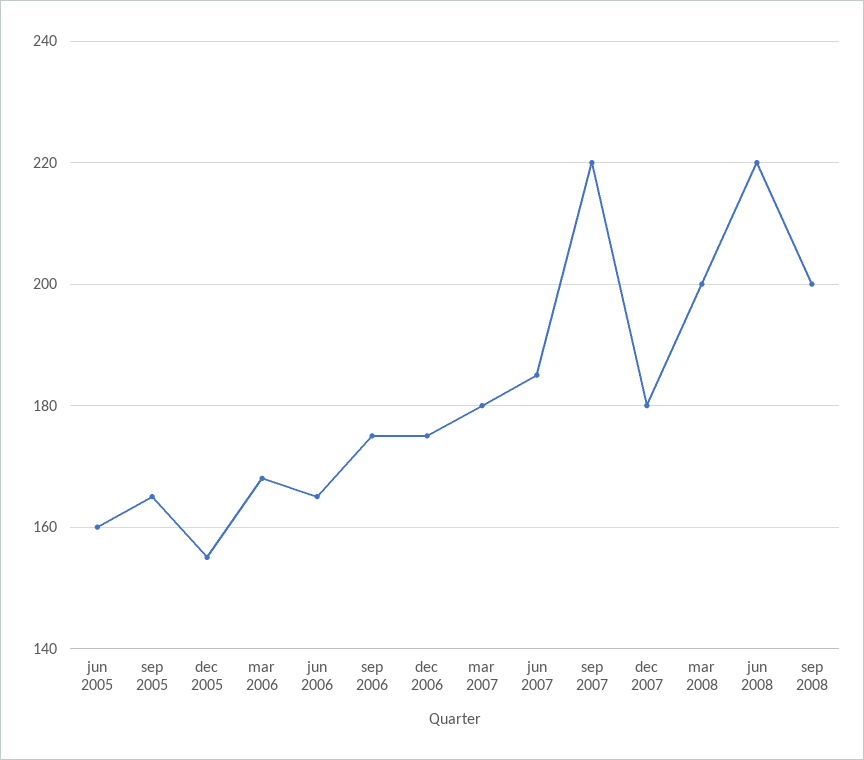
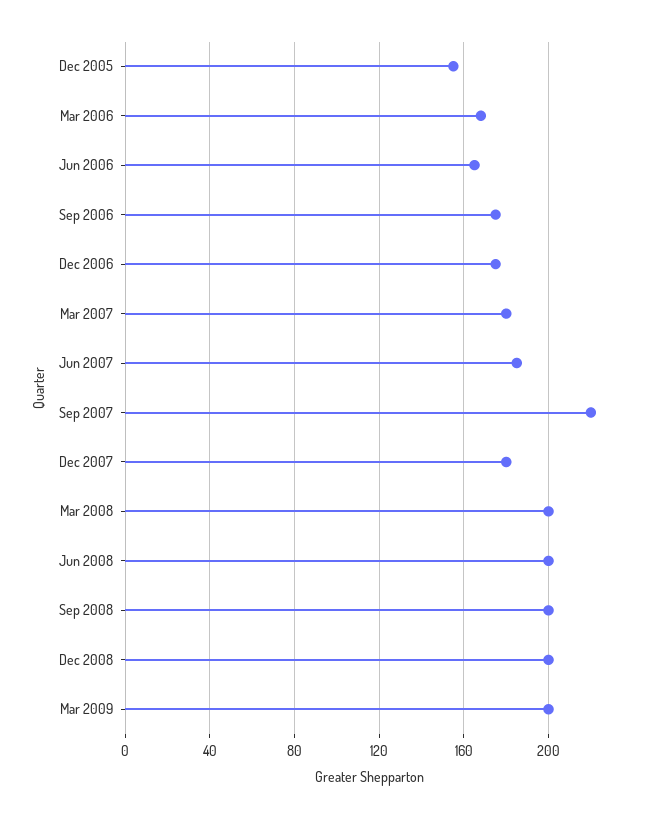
jun 2005: 160 -> none
sep 2005: 165 -> none
jun 2008: 220 -> 200
Dec 2008: none -> 200
Mar 2009: none -> 200

